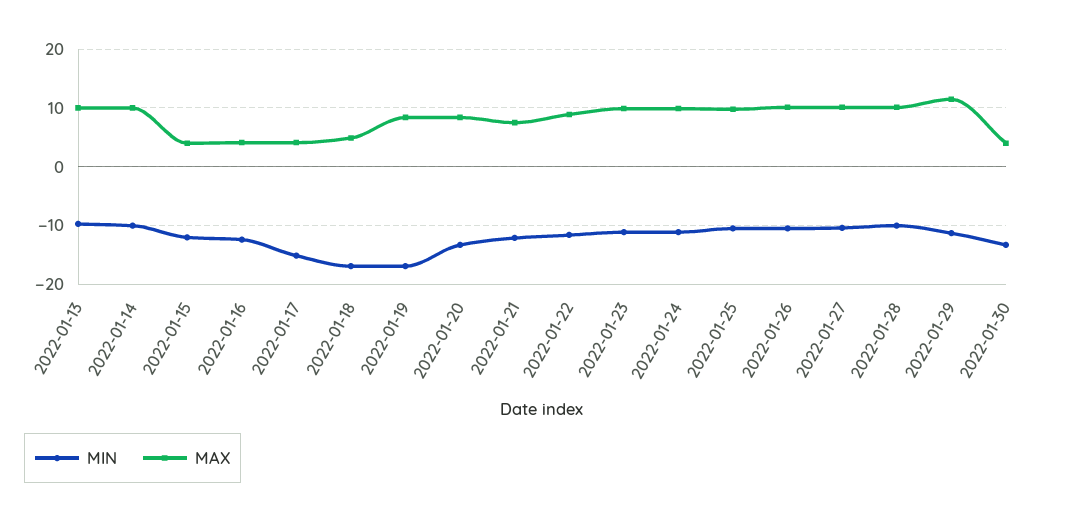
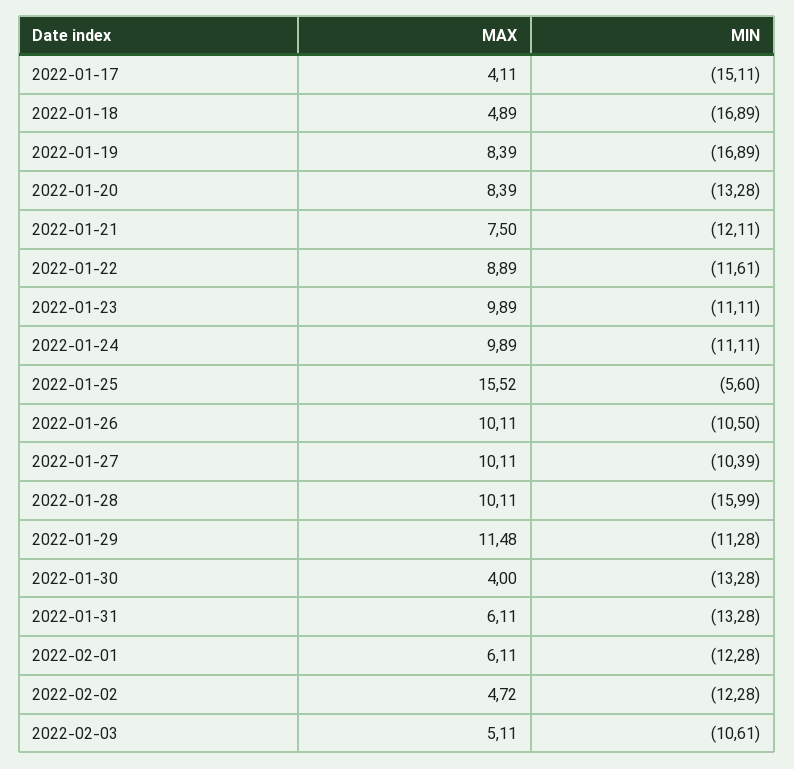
MIN, 2022-01-13: -10 -> none
MAX, 2022-01-13: 10 -> none
MIN, 2022-01-14: -10 -> none
MAX, 2022-01-14: 10 -> none
MIN, 2022-01-15: -12 -> none
MAX, 2022-01-15: 4 -> none
MIN, 2022-01-16: -12 -> none
MAX, 2022-01-16: 4 -> none
MIN, 2022-01-25: -10 -> -5.6
MAX, 2022-01-25: 10 -> 15.52
MIN, 2022-01-28: -10 -> -15.99
MAX, 2022-01-31: none -> 6.11
MIN, 2022-01-31: none -> -13.28
MAX, 2022-02-01: none -> 6.11
MIN, 2022-02-01: none -> -12.28
MAX, 2022-02-02: none -> 4.72
MIN, 2022-02-02: none -> -12.28
MAX, 2022-02-03: none -> 5.11
MIN, 2022-02-03: none -> -10.61

